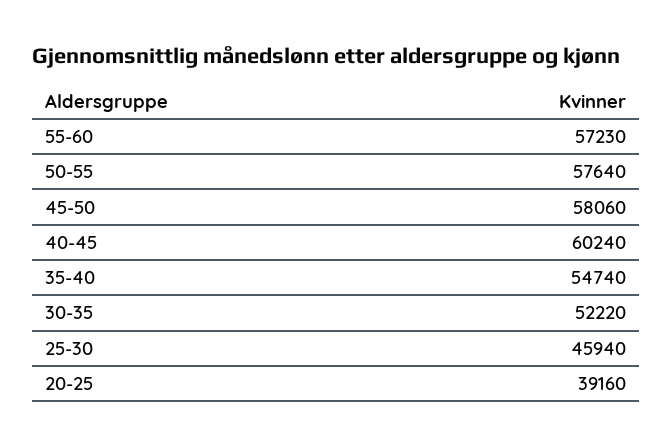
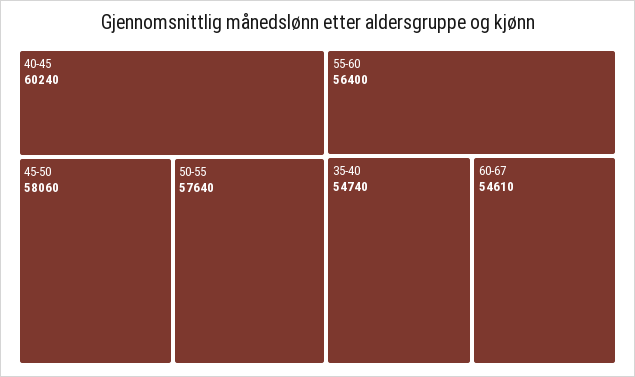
55-60: 57230 -> 56400
30-35: 52220 -> none
25-30: 45940 -> none
20-25: 39160 -> none
60-67: none -> 54610

